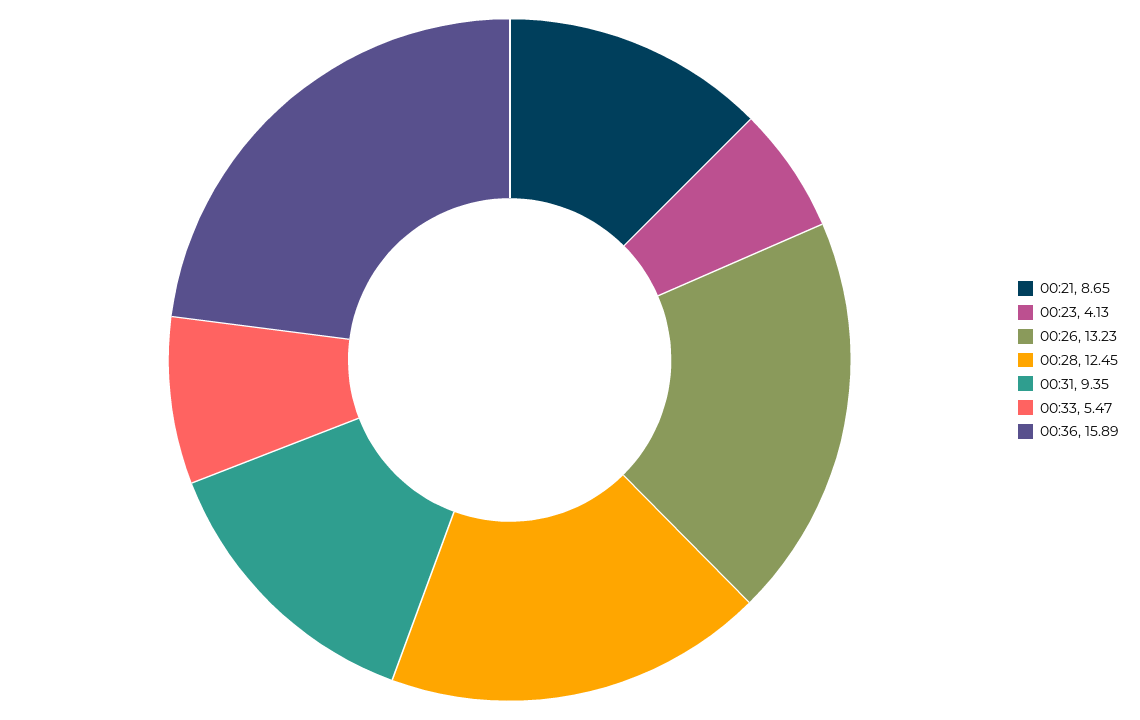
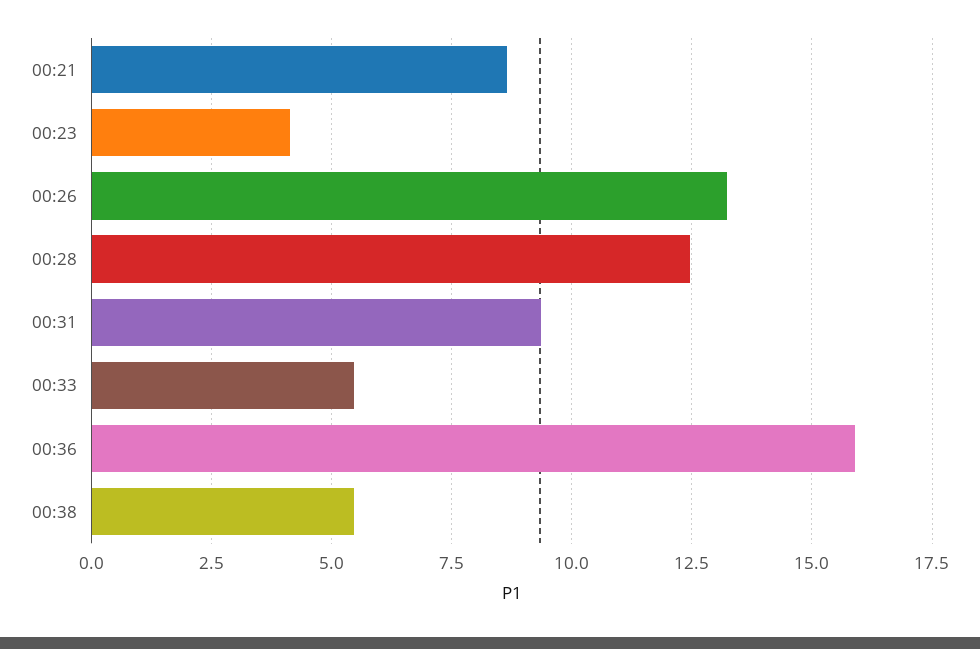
00:38: none -> 5.5

